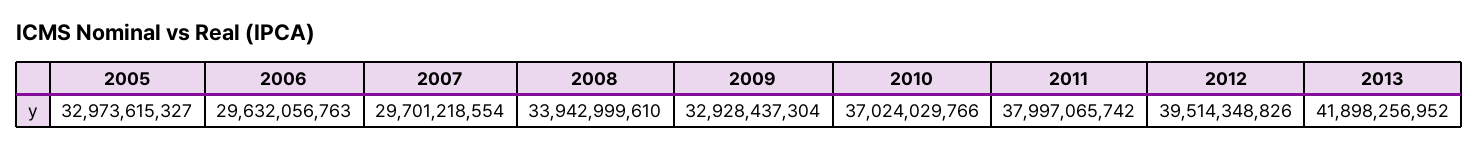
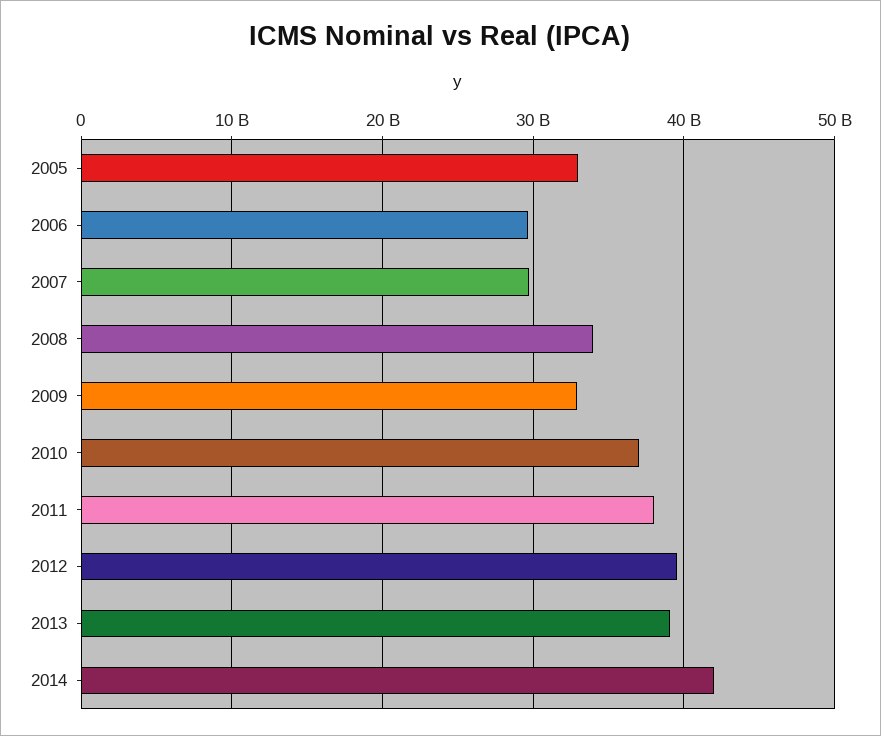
2013: 41898256952 -> 39000000000
2014: none -> 42000000000

